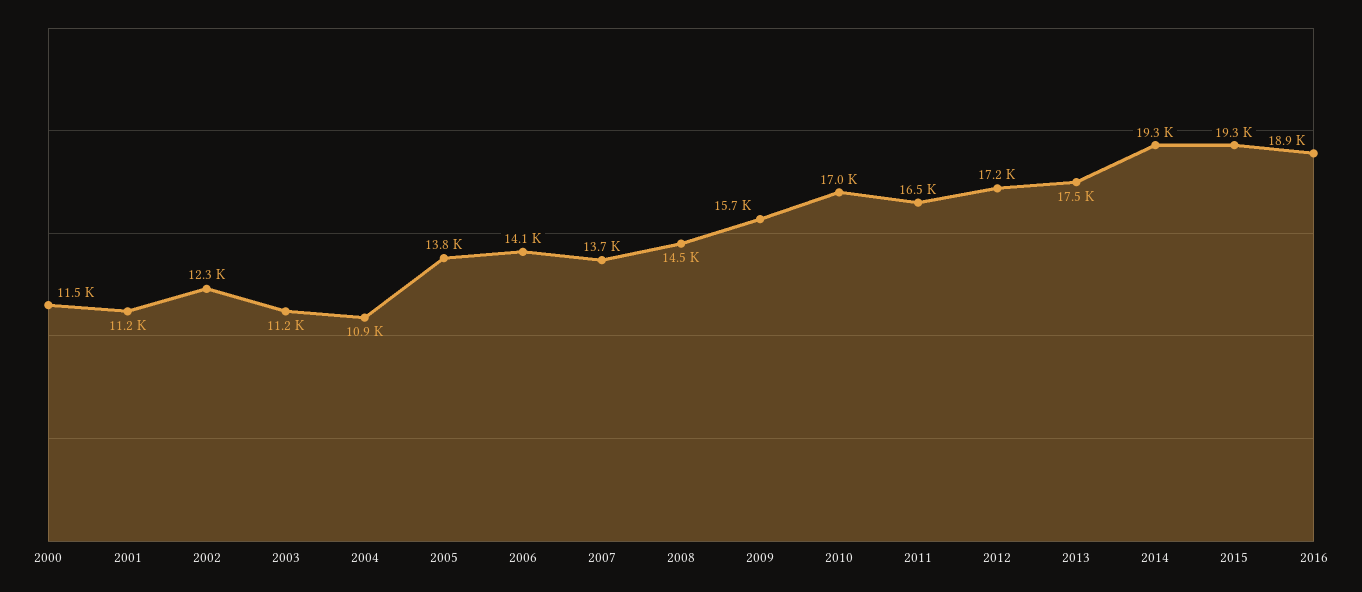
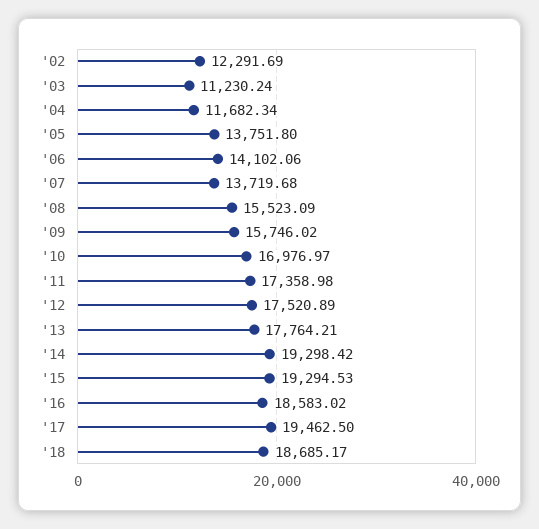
2000: 11500 -> none
2001: 11200 -> none
2004: 10900 -> 11682.34
2008: 14500 -> 15523.09
2011: 16500 -> 17358.98
2012: 17200 -> 17520.89
2013: 17500 -> 17764.21
2016: 18900 -> 18583.02
'17: none -> 19462.5
'18: none -> 18685.17

